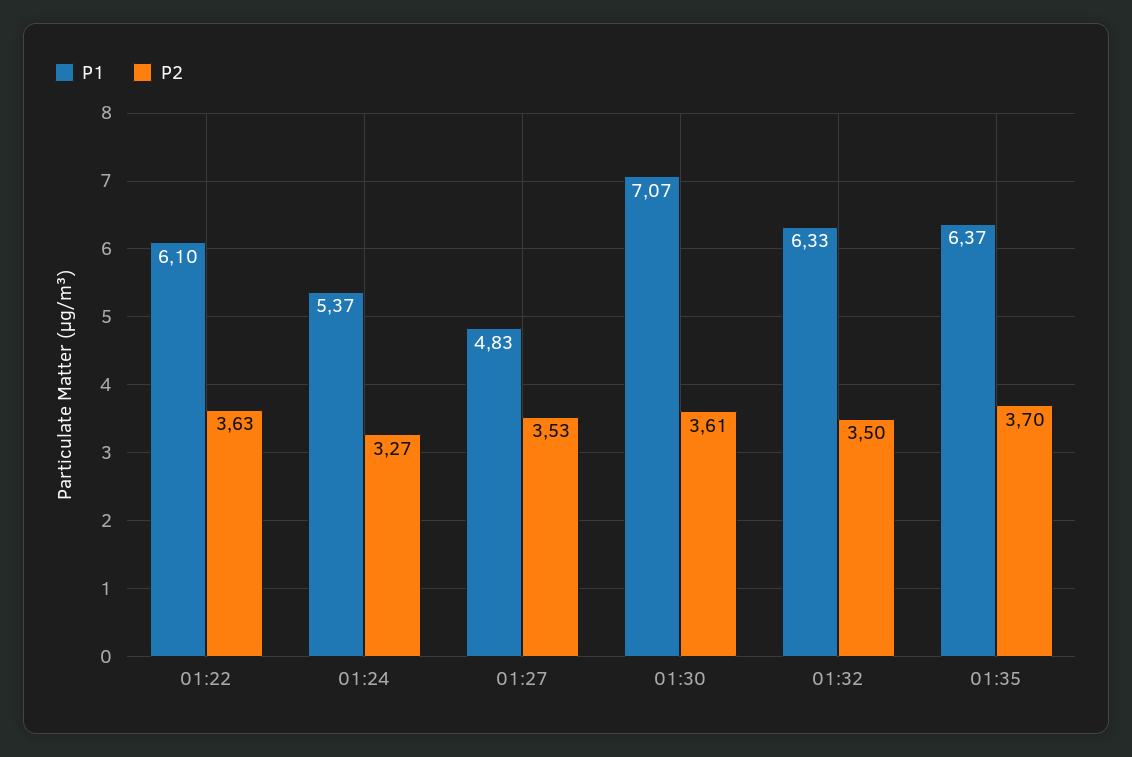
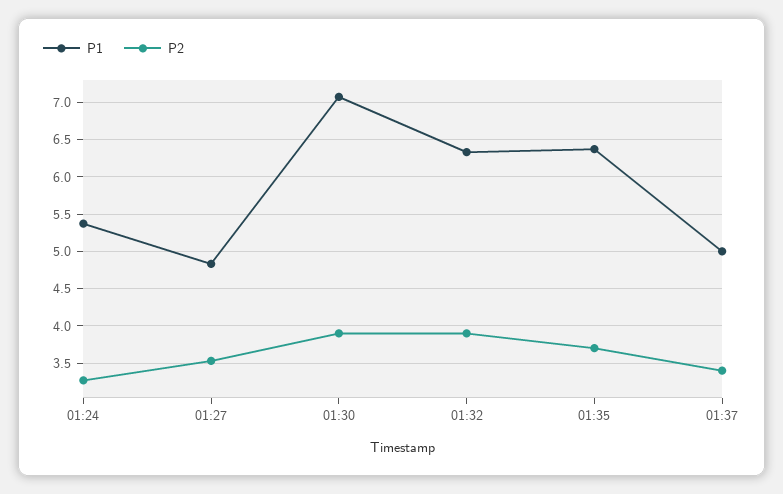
P1, 01:22: 6.1 -> none
P2, 01:22: 3.63 -> none
P2, 01:30: 3.61 -> 3.9
P2, 01:32: 3.5 -> 3.9
P1, 01:37: none -> 5
P2, 01:37: none -> 3.4

